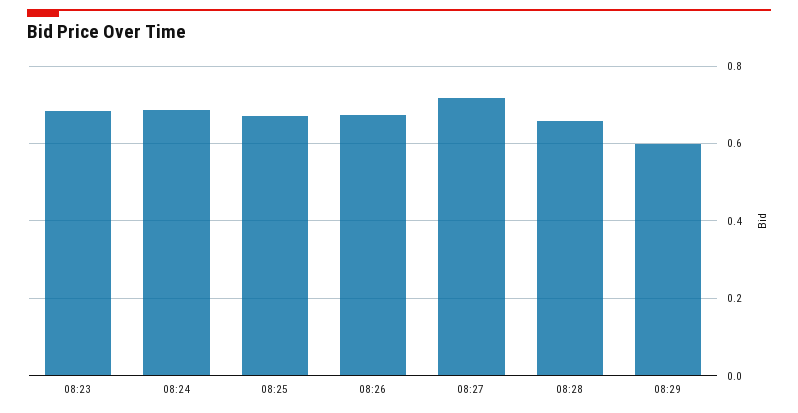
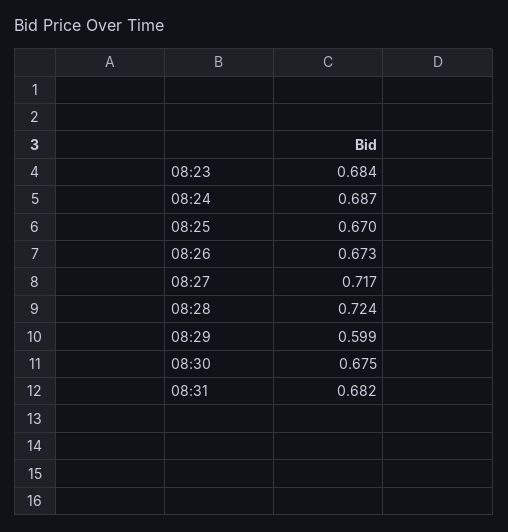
08:28: 0.66 -> 0.724
08:30: none -> 0.675
08:31: none -> 0.682

